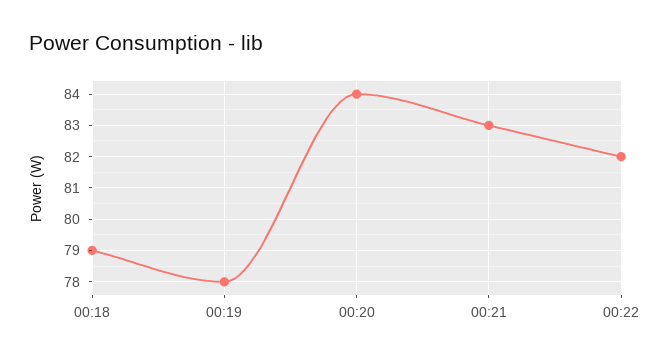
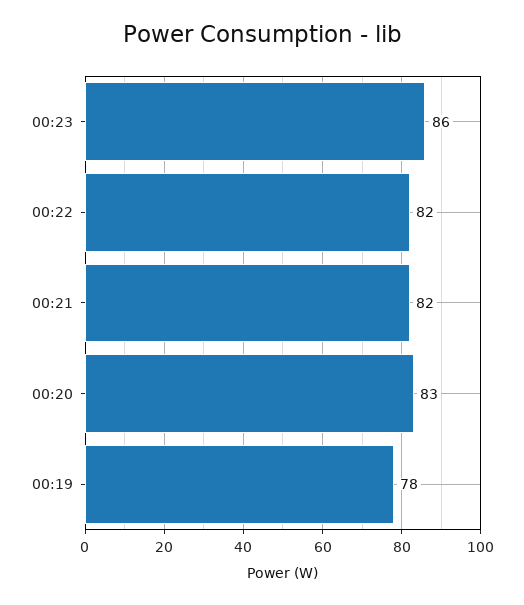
00:18: 79 -> none
00:20: 84 -> 83
00:21: 83 -> 82
00:23: none -> 86

